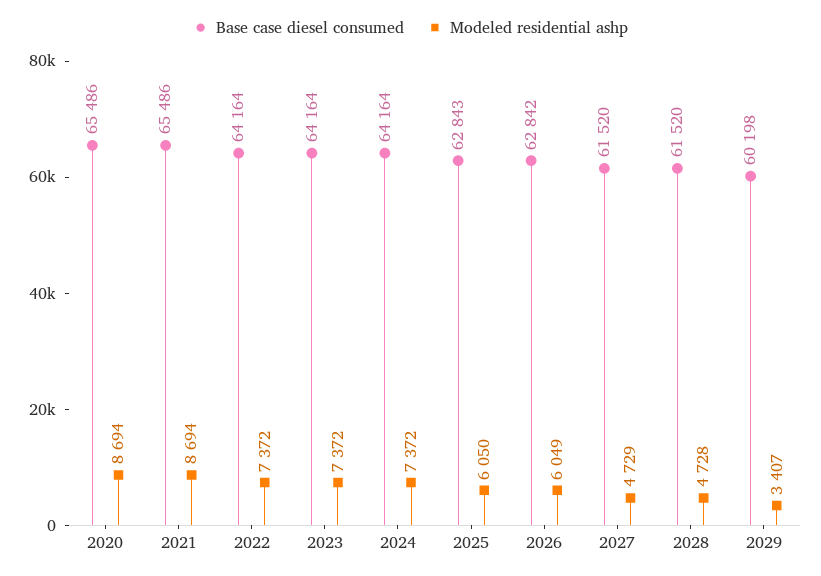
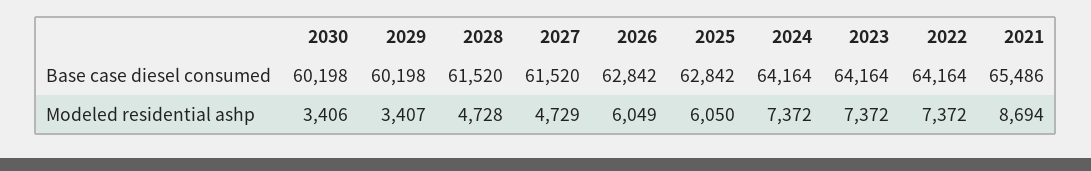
Base case diesel consumed, 2020: 65486 -> none
Modeled residential ashp, 2020: 8694 -> none
Base case diesel consumed, 2025: 62843 -> 62842
Base case diesel consumed, 2030: none -> 60198
Modeled residential ashp, 2030: none -> 3406

